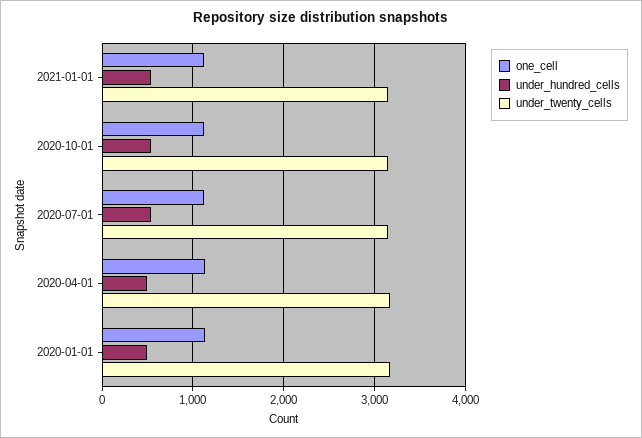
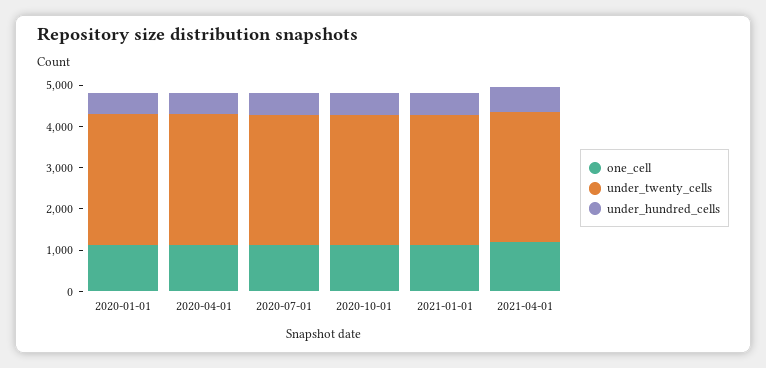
one_cell, 2021-04-01: none -> 1200
under_twenty_cells, 2021-04-01: none -> 3200
under_hundred_cells, 2021-04-01: none -> 600

